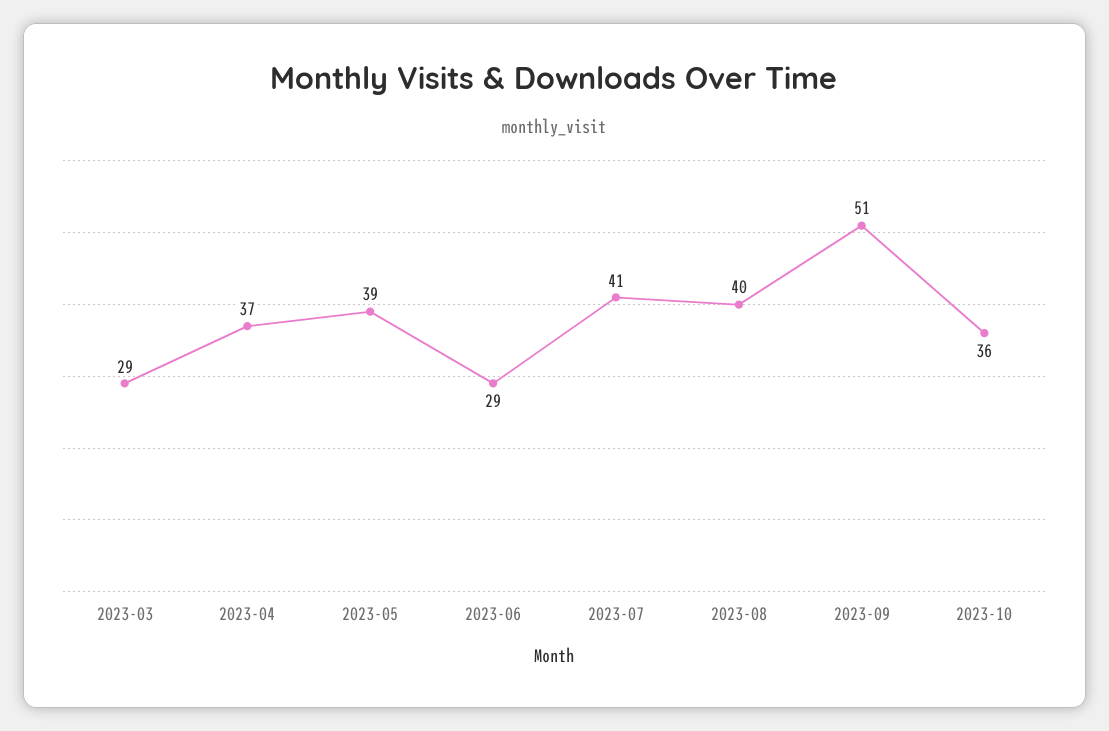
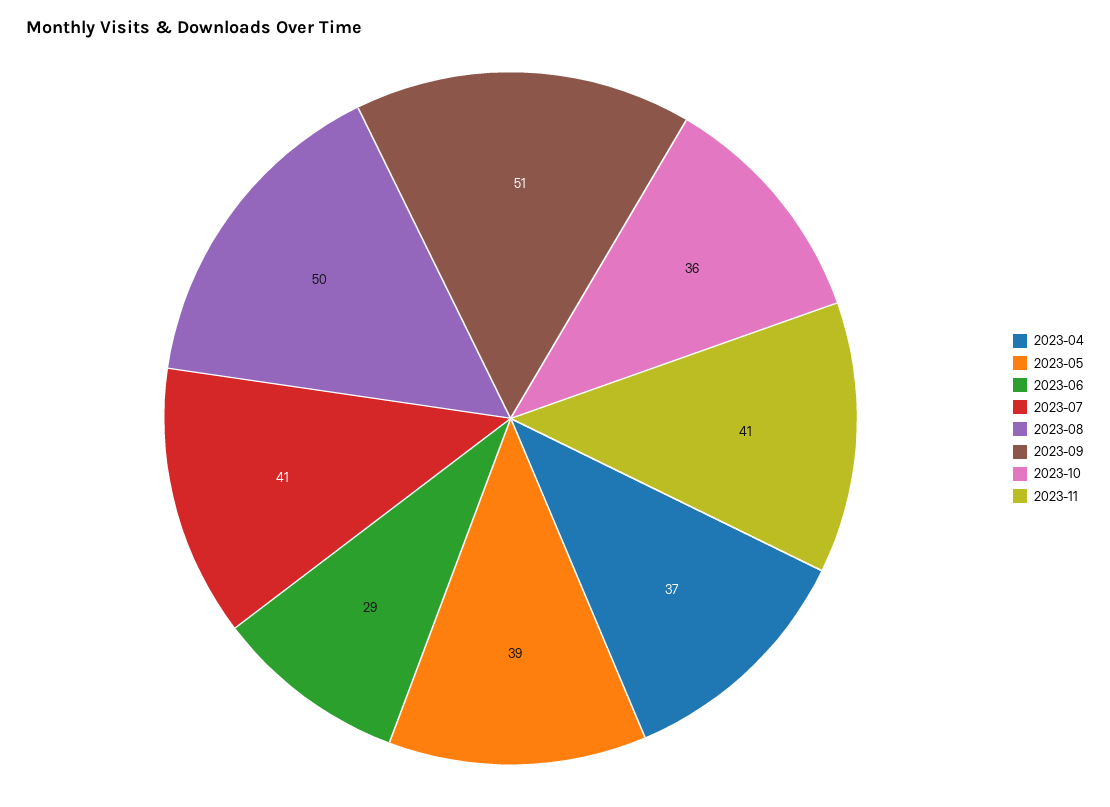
2023-03: 29 -> none
2023-08: 40 -> 50
2023-11: none -> 41

